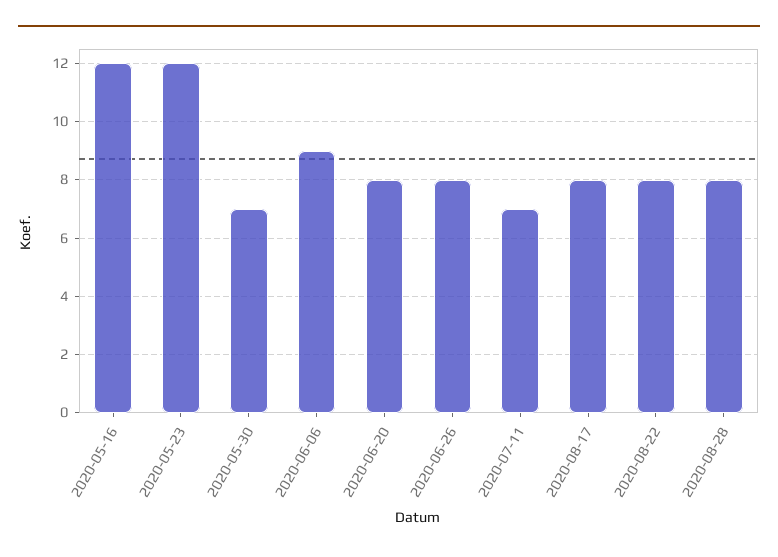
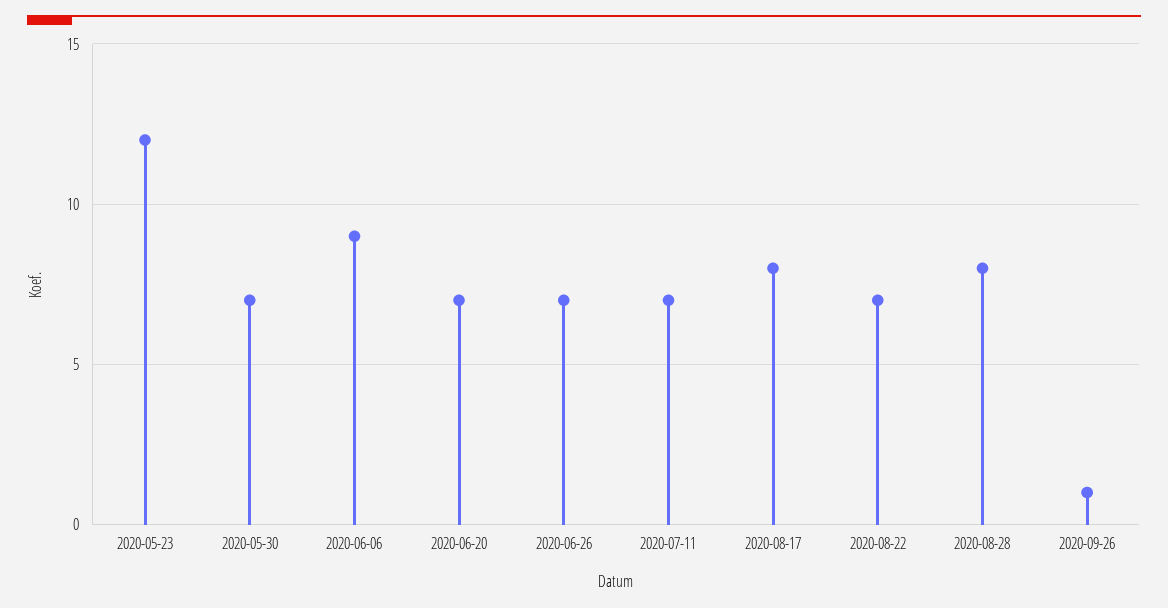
2020-05-16: 12 -> none
2020-06-20: 8 -> 7
2020-06-26: 8 -> 7
2020-08-22: 8 -> 7
2020-09-26: none -> 1

